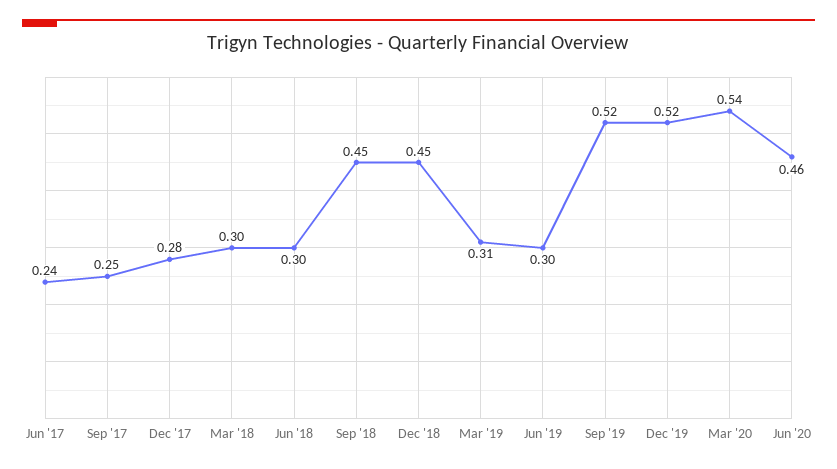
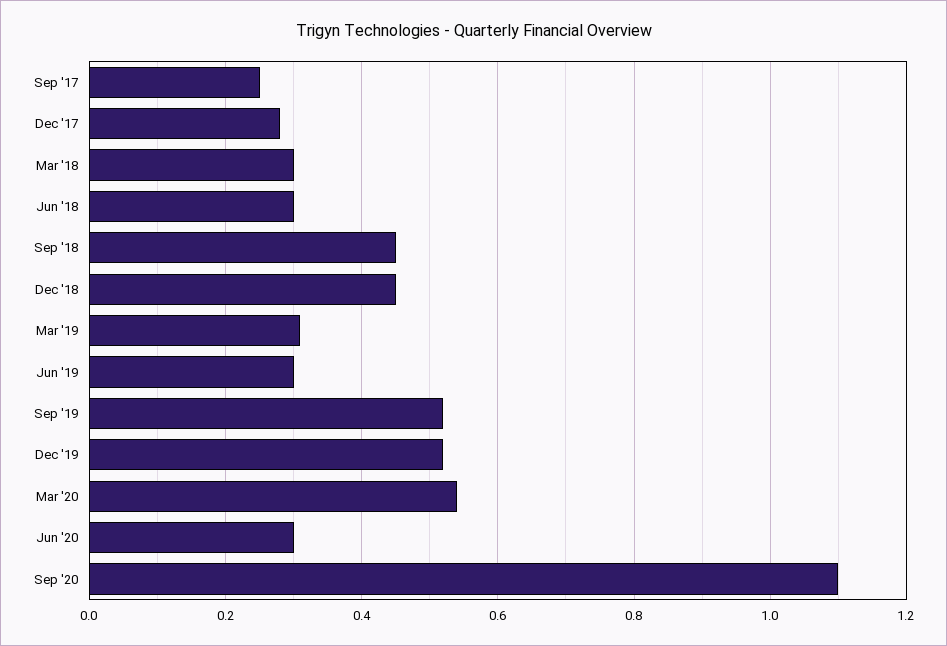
Jun '17: 0.24 -> none
Jun '20: 0.46 -> 0.3
Sep '20: none -> 1.1

